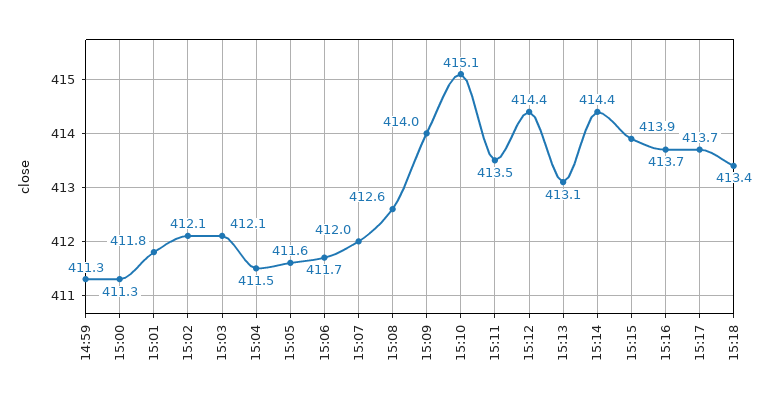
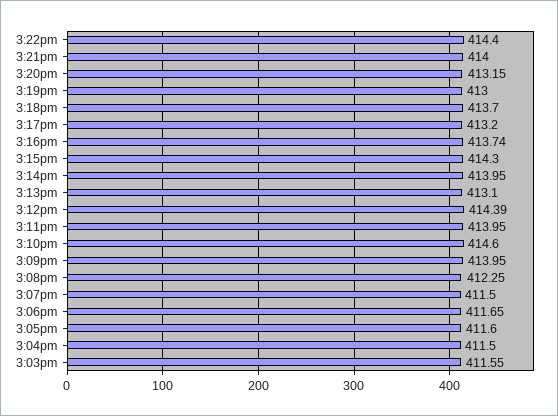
14:59: 411.3 -> none
15:00: 411.3 -> none
15:01: 411.8 -> none
15:02: 412.1 -> none
15:03: 412.1 -> 411.55
15:07: 412 -> 411.5
15:08: 412.6 -> 412.25
15:10: 415.1 -> 414.6
15:11: 413.5 -> 413.95
15:14: 414.4 -> 413.95
15:15: 413.9 -> 414.3
15:17: 413.7 -> 413.2
15:18: 413.4 -> 413.7
3:22pm: none -> 414.4
3:21pm: none -> 414
3:20pm: none -> 413.15
3:19pm: none -> 413

